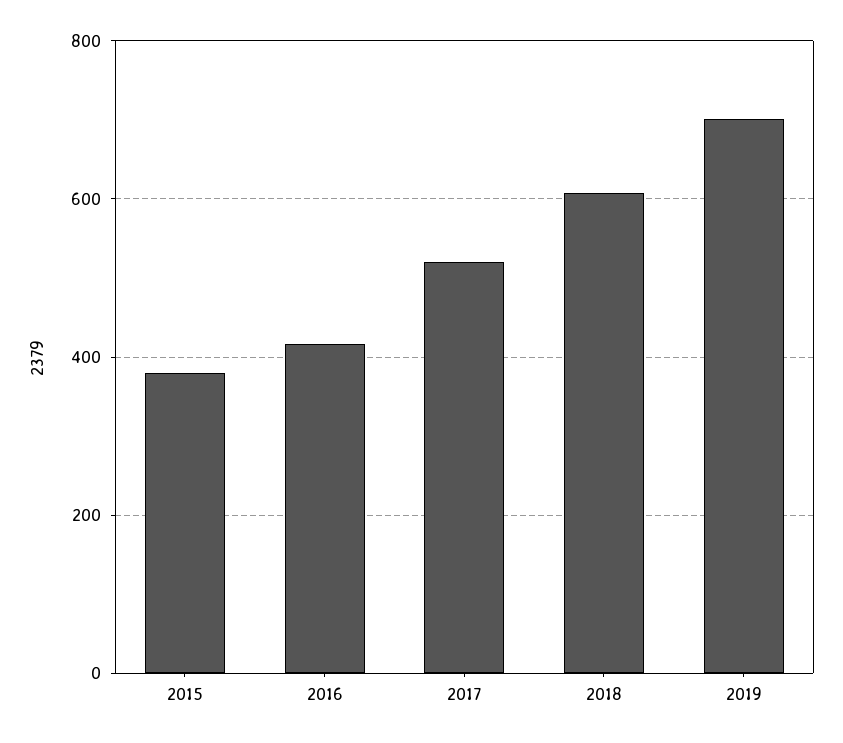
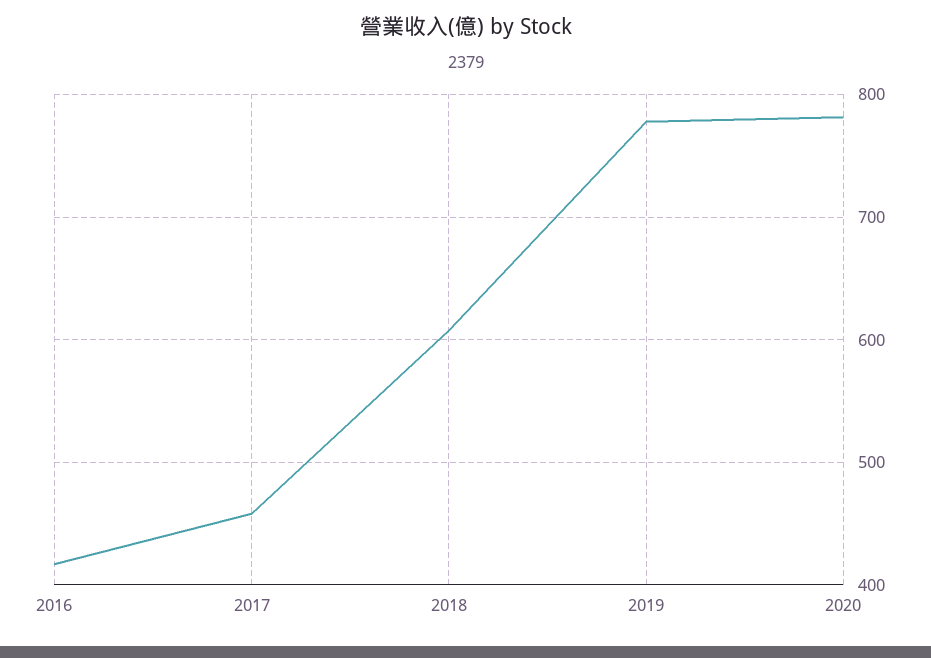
2015: 380 -> none
2017: 520 -> 460
2019: 700 -> 780
2020: none -> 780

